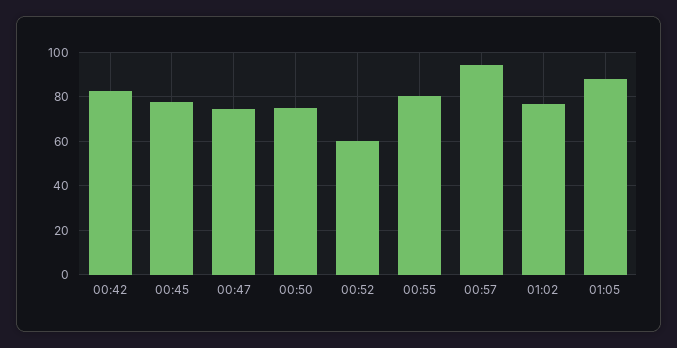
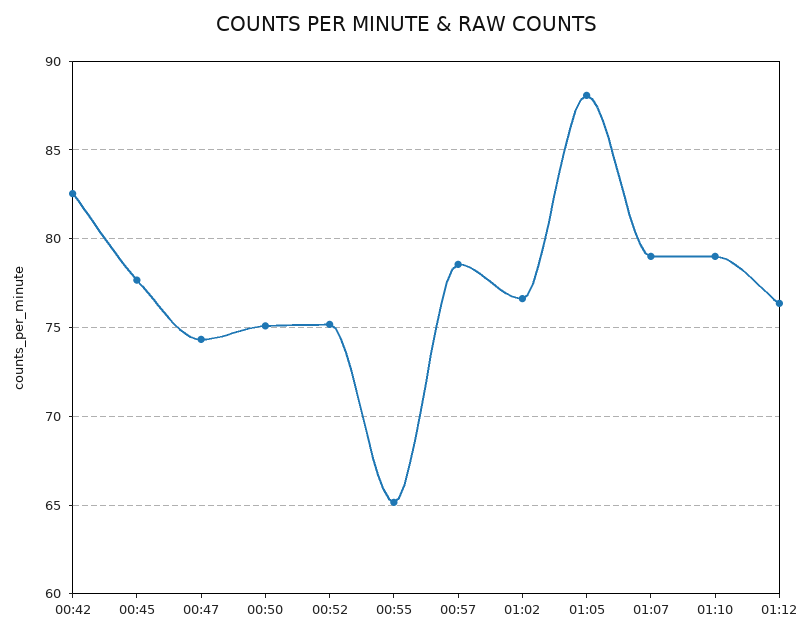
00:52: 60 -> 75
00:55: 80 -> 65
00:57: 95 -> 78.5
01:07: none -> 79
01:10: none -> 79
01:12: none -> 76.5

